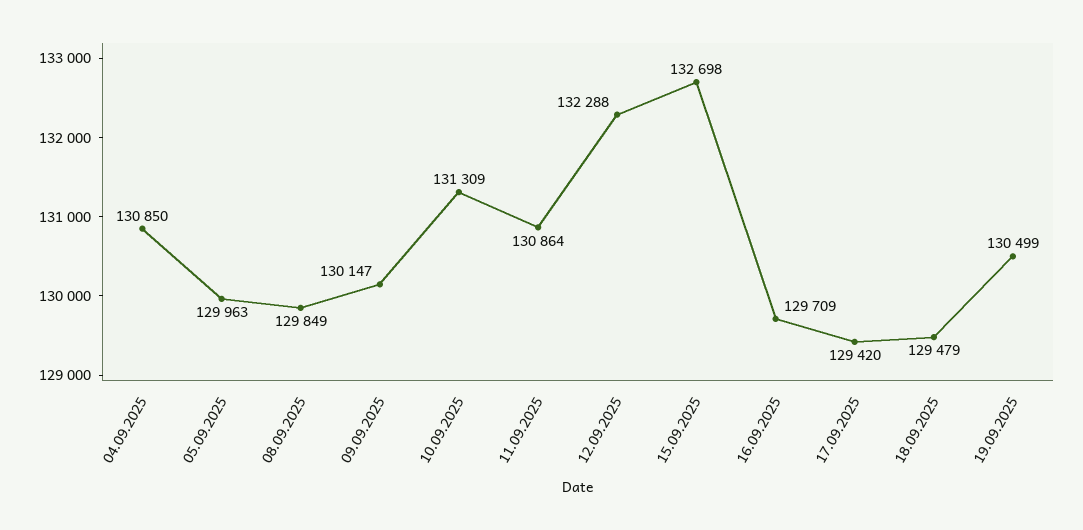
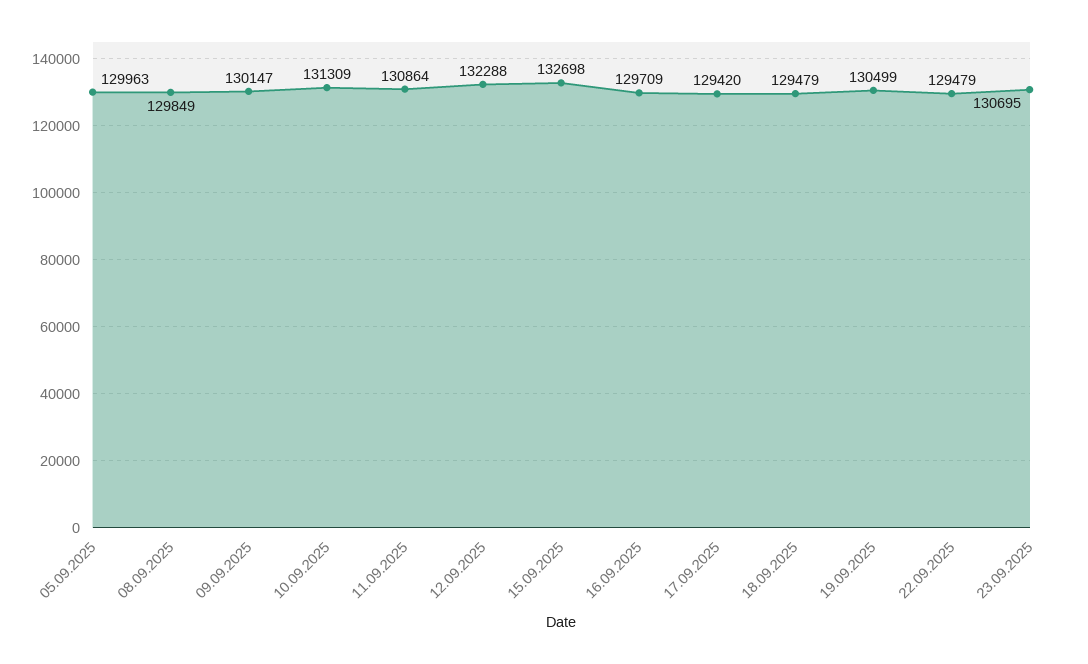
04.09.2025: 130850 -> none
22.09.2025: none -> 129479
23.09.2025: none -> 130695

